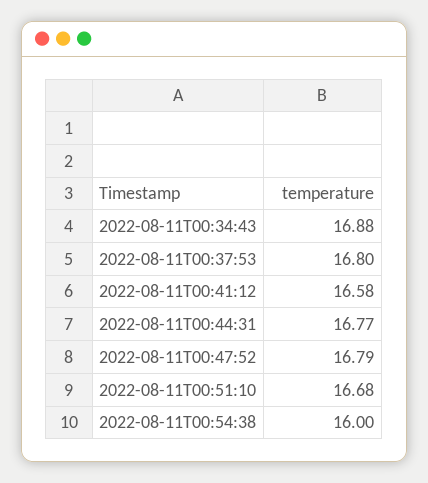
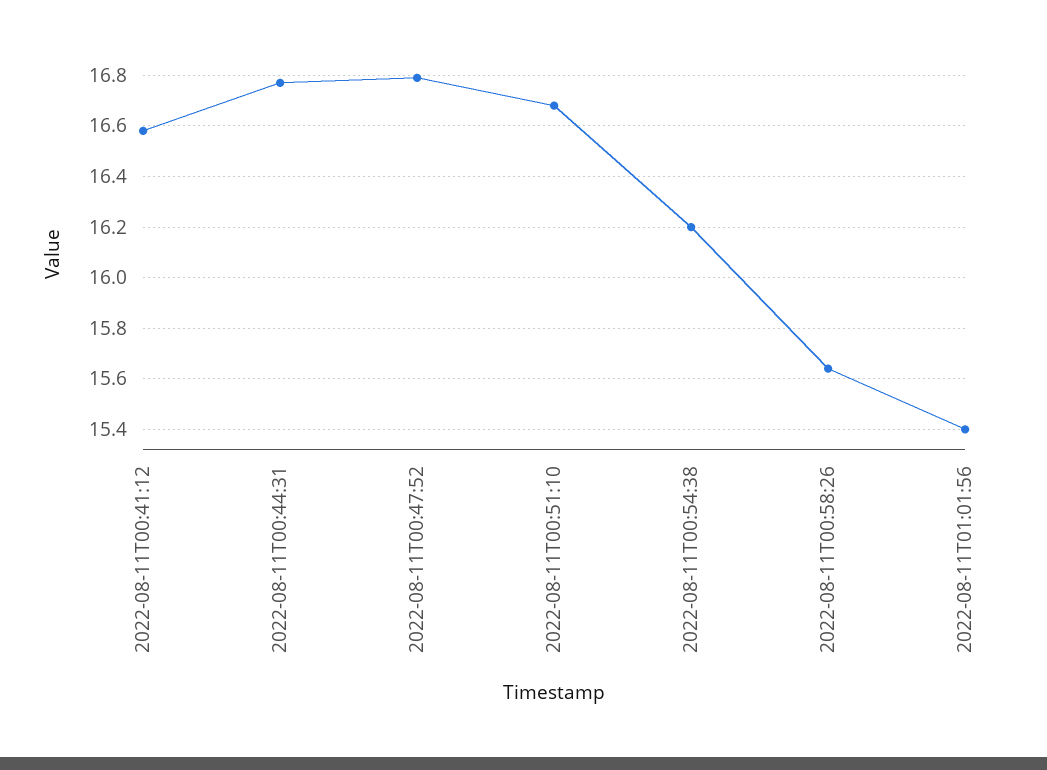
2022-08-11T00:34:43: 16.88 -> none
2022-08-11T00:37:53: 16.8 -> none
2022-08-11T00:54:38: 16 -> 16.2
2022-08-11T00:58:26: none -> 15.65
2022-08-11T01:01:56: none -> 15.4

